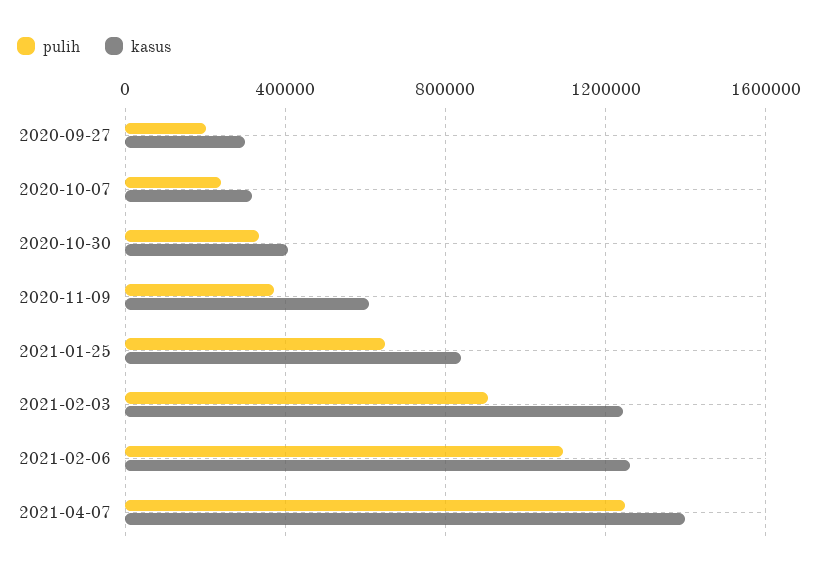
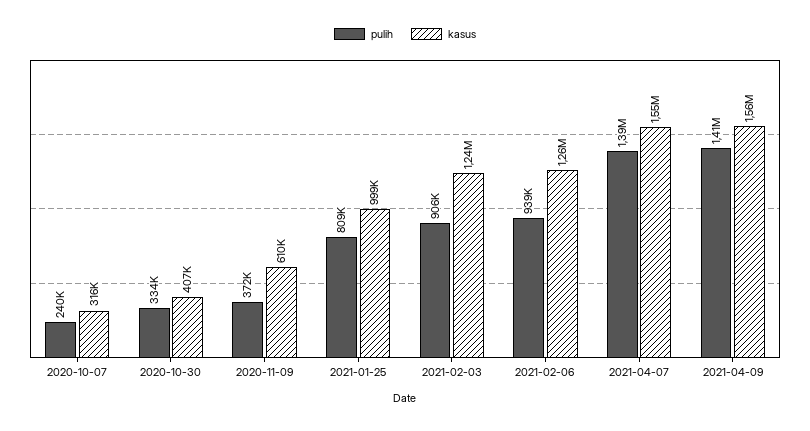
pulih, 2020-09-27: 200000 -> none
kasus, 2020-09-27: 300000 -> none
pulih, 2021-01-25: 650000 -> 809000
kasus, 2021-01-25: 850000 -> 999000
pulih, 2021-02-06: 1100000 -> 939000
pulih, 2021-04-07: 1250000 -> 1390000
kasus, 2021-04-07: 1400000 -> 1550000
pulih, 2021-04-09: none -> 1410000
kasus, 2021-04-09: none -> 1560000

